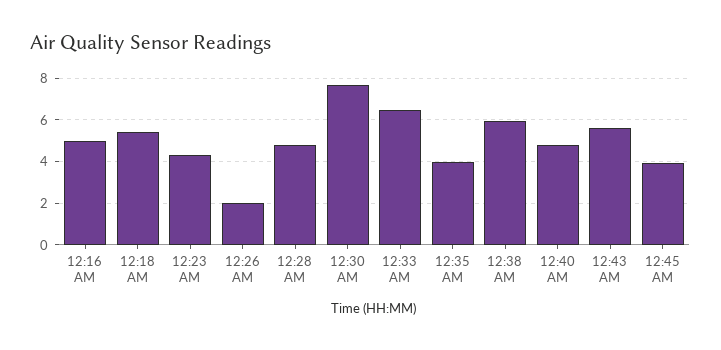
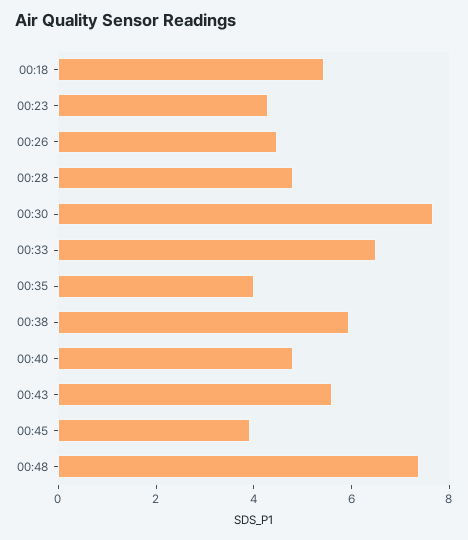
12:16 AM: 5 -> none
12:26 AM: 2 -> 4.5
00:48: none -> 7.5

